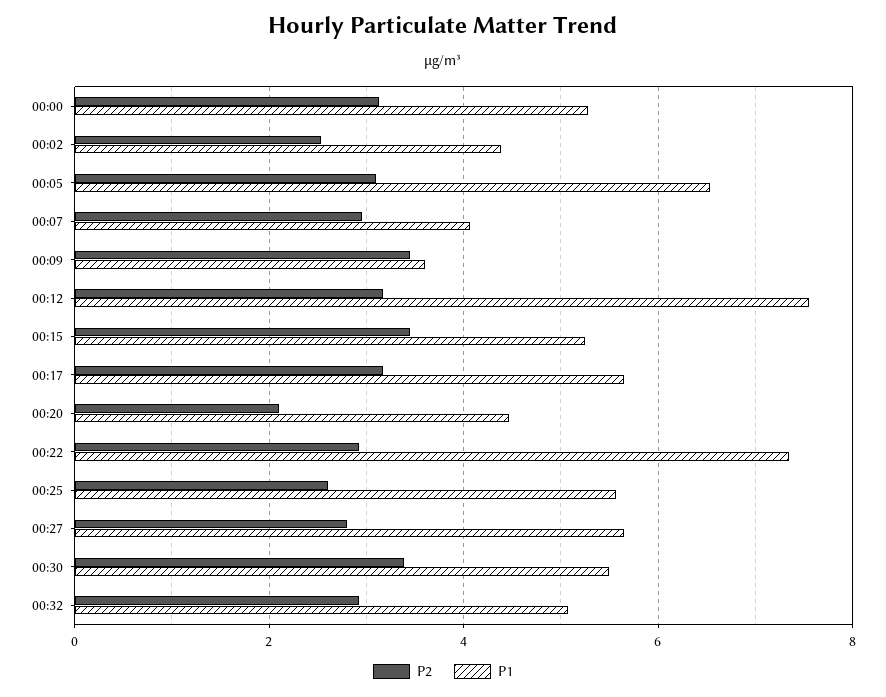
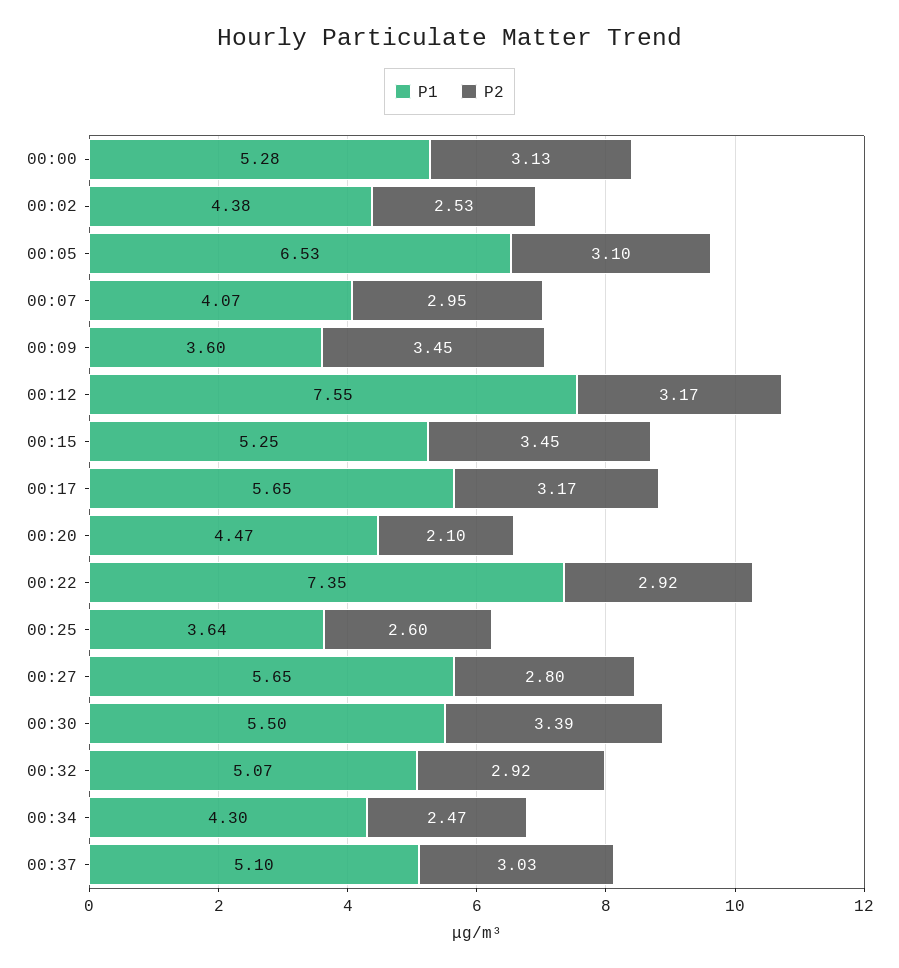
P1, 00:25: 5.6 -> 3.64
P1, 00:34: none -> 4.3
P2, 00:34: none -> 2.47
P1, 00:37: none -> 5.1
P2, 00:37: none -> 3.03

